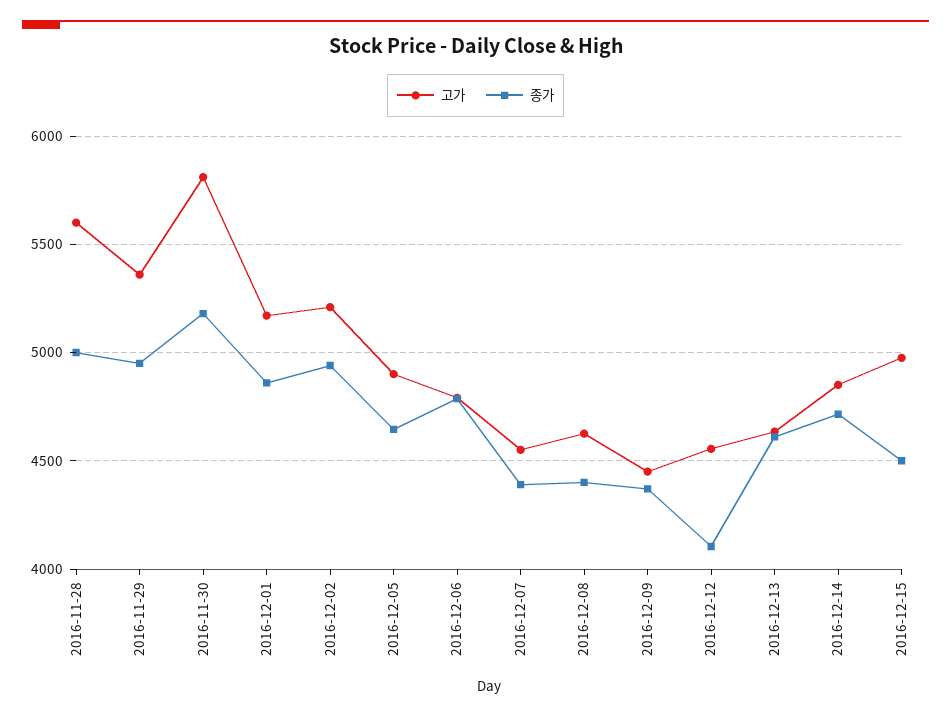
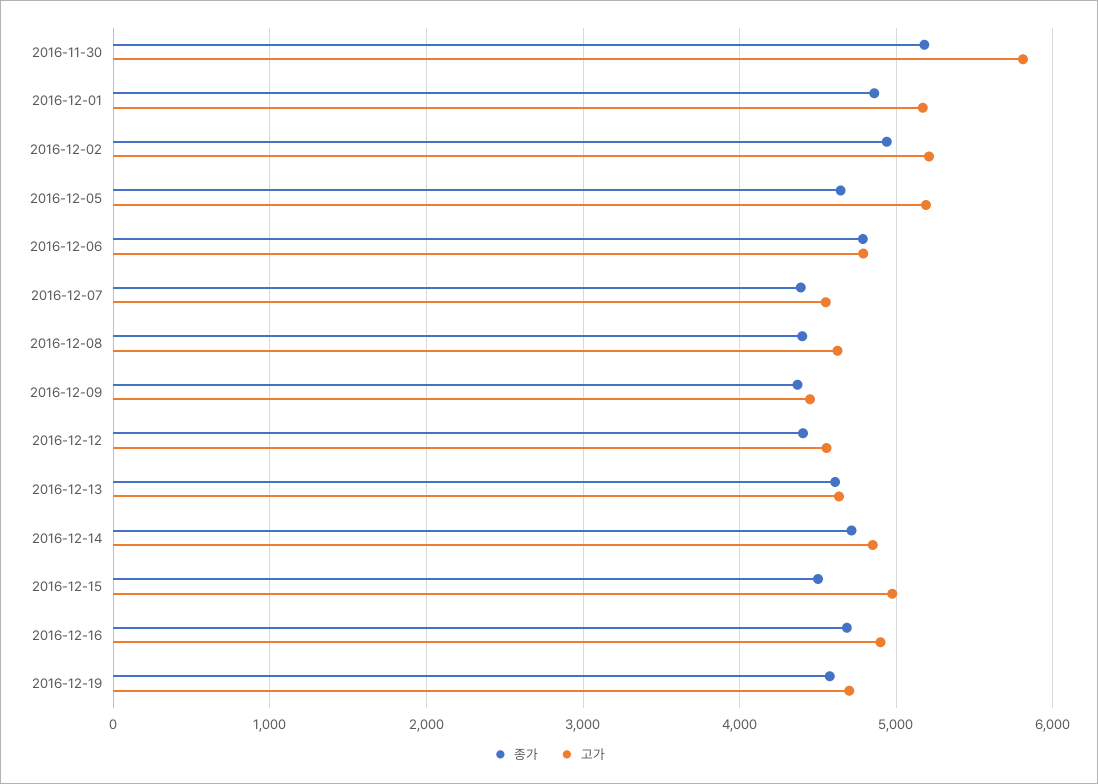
고가, 2016-11-28: 5600 -> none
종가, 2016-11-28: 5000 -> none
고가, 2016-11-29: 5350 -> none
종가, 2016-11-29: 4950 -> none
고가, 2016-12-05: 4900 -> 5200
종가, 2016-12-12: 4100 -> 4400
종가, 2016-12-16: none -> 4700
고가, 2016-12-16: none -> 4900
종가, 2016-12-19: none -> 4600
고가, 2016-12-19: none -> 4700

